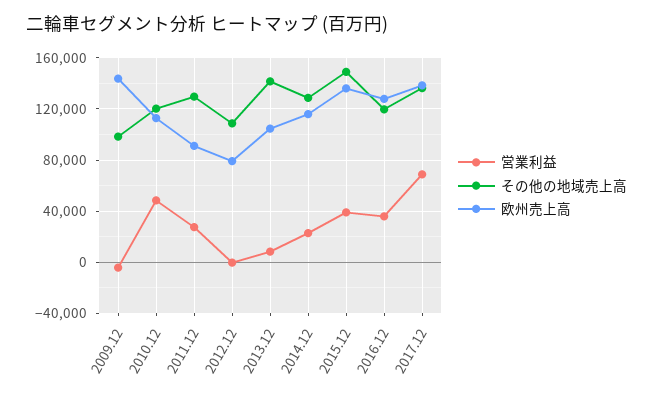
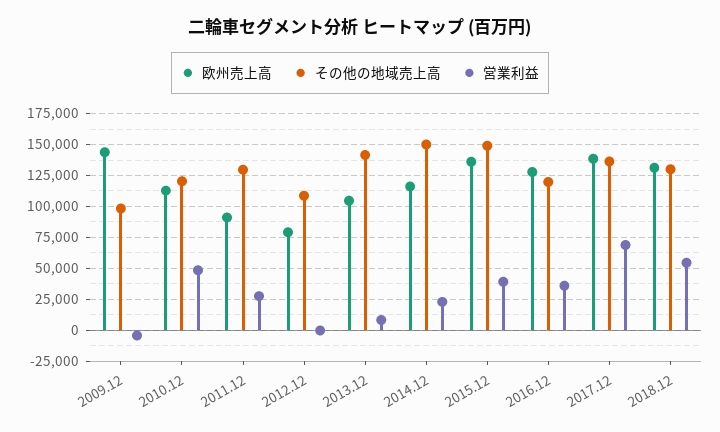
その他の地域売上高, 2014.12: 130000 -> 150000
欧州売上高, 2018.12: none -> 130000
その他の地域売上高, 2018.12: none -> 130000
営業利益, 2018.12: none -> 55000

